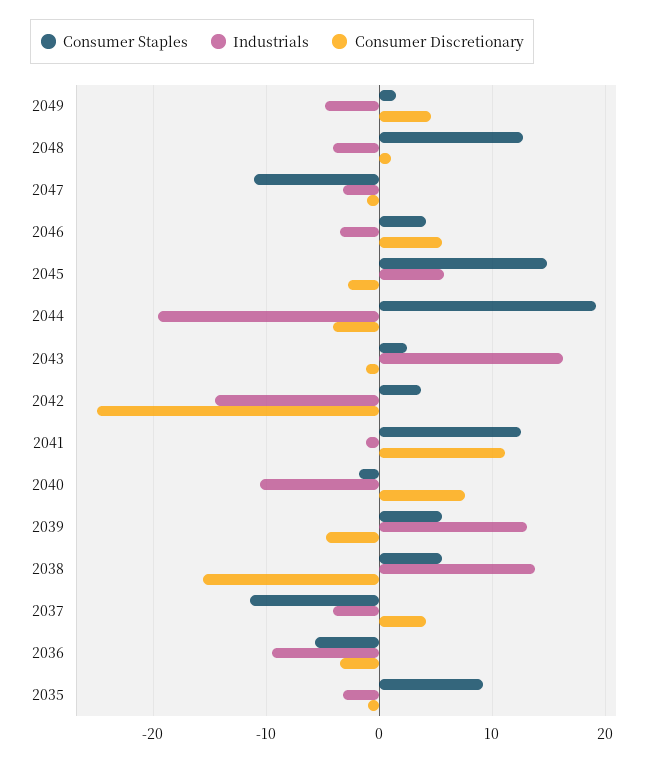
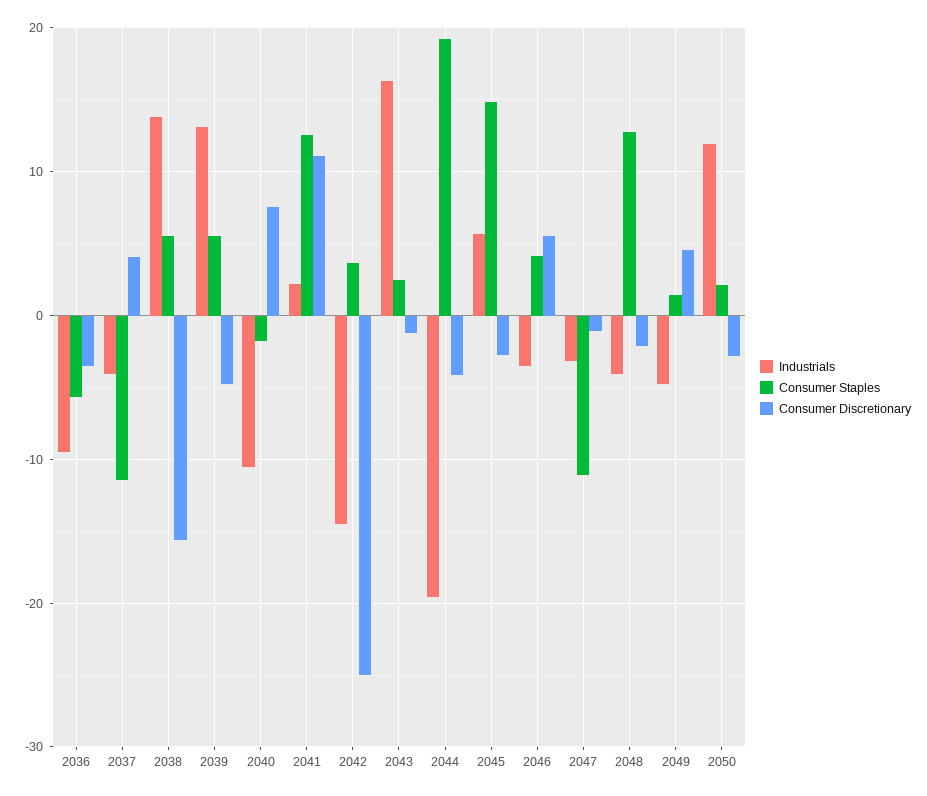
Consumer Discretionary, 2048: 1 -> -2
Industrials, 2041: -1 -> 2
Consumer Staples, 2035: 9 -> none
Industrials, 2035: -3 -> none
Consumer Discretionary, 2035: -1 -> none
Industrials, 2050: none -> 12
Consumer Staples, 2050: none -> 2
Consumer Discretionary, 2050: none -> -3

